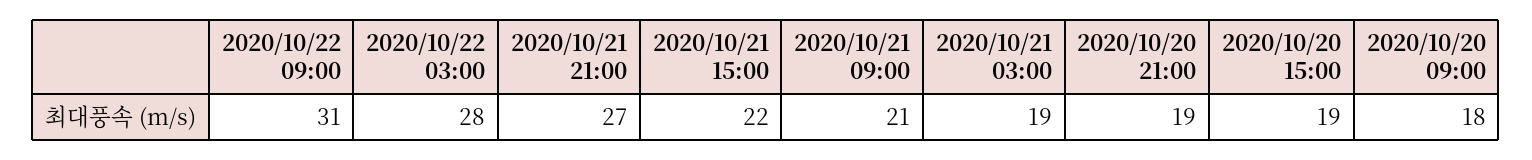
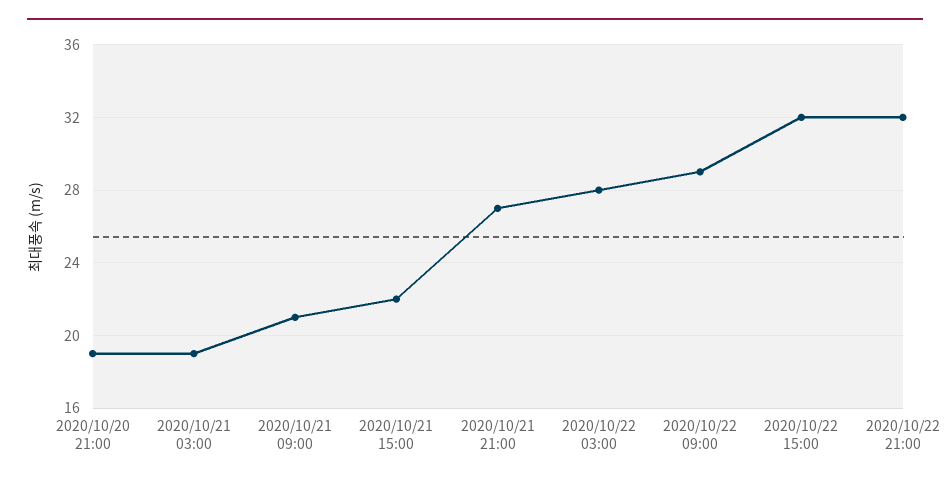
2020/10/22 09:00: 31 -> 29
2020/10/20 15:00: 19 -> none
2020/10/20 09:00: 18 -> none
2020/10/22 15:00: none -> 32
2020/10/22 21:00: none -> 32

